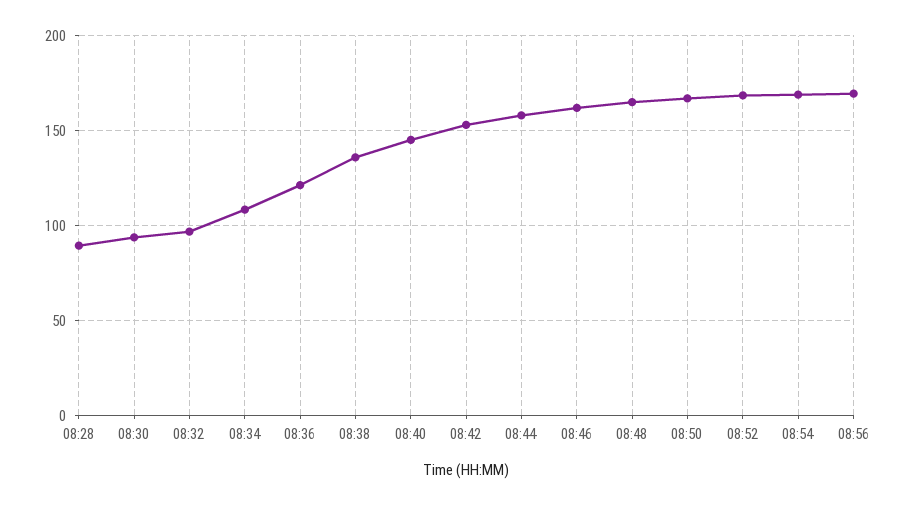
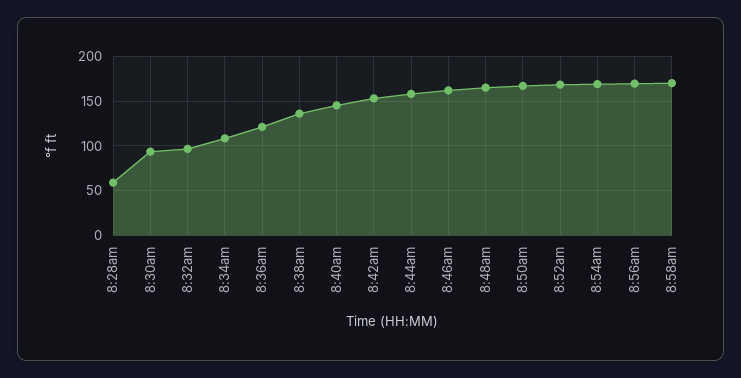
08:28: 90 -> 60
8:58am: none -> 170

